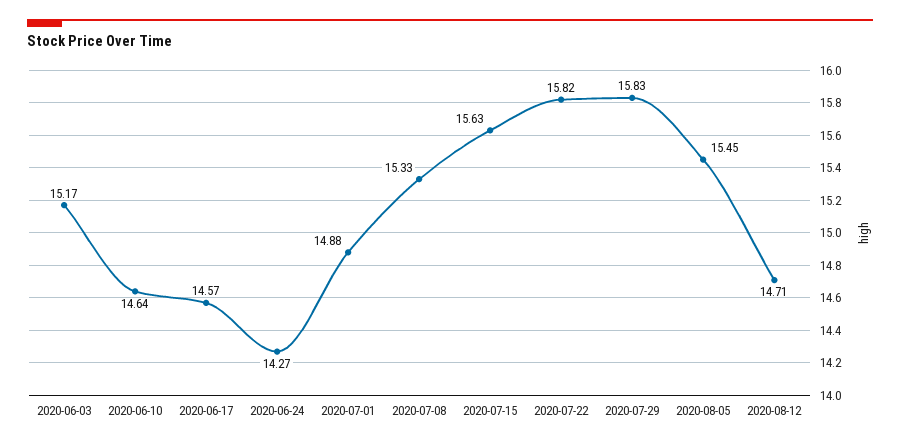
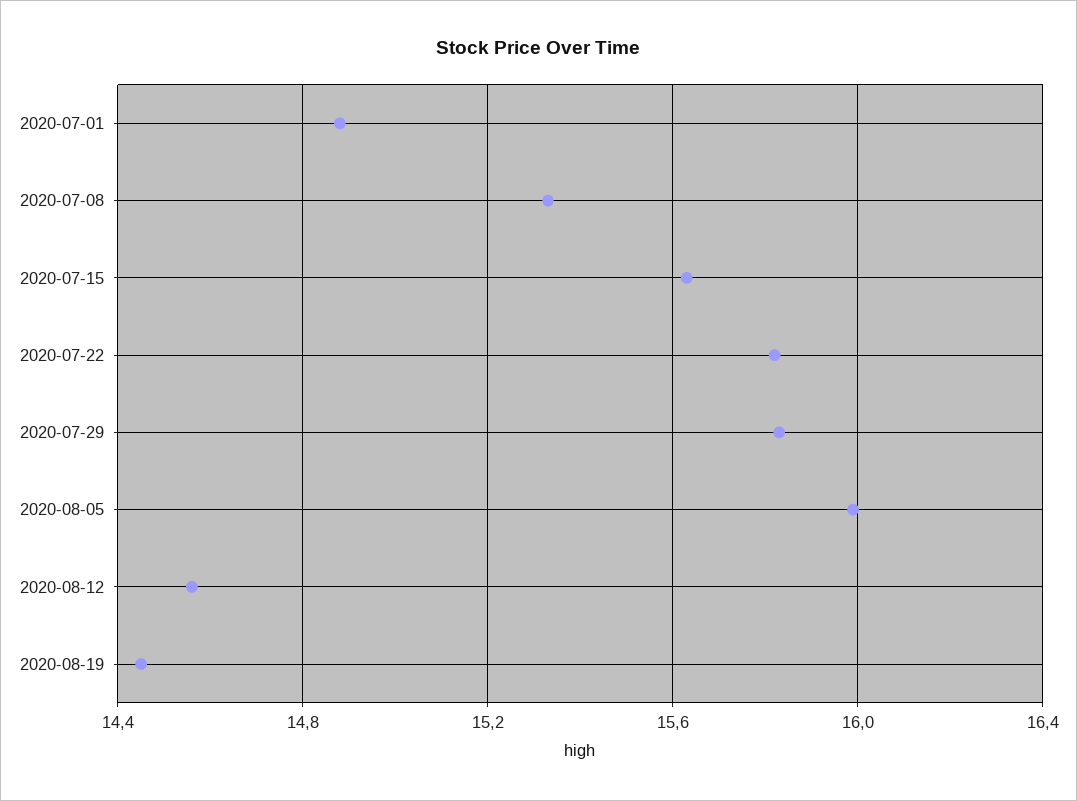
2020-06-03: 15.17 -> none
2020-06-10: 14.64 -> none
2020-06-17: 14.57 -> none
2020-06-24: 14.27 -> none
2020-08-05: 15.45 -> 16
2020-08-12: 14.71 -> 14.55
2020-08-19: none -> 14.45

